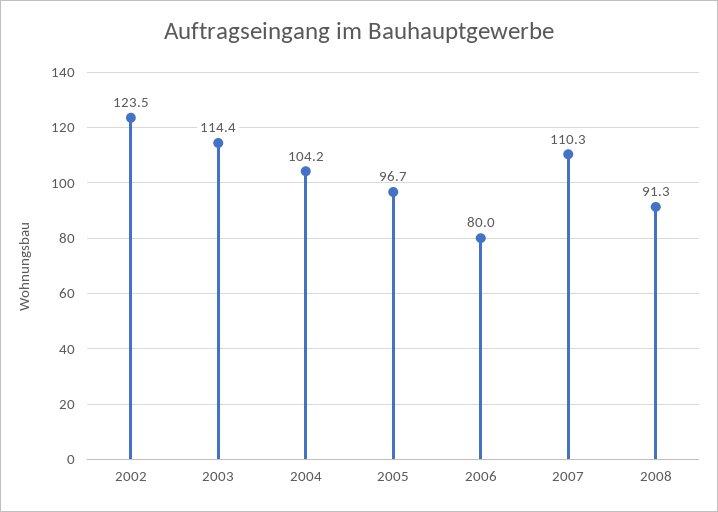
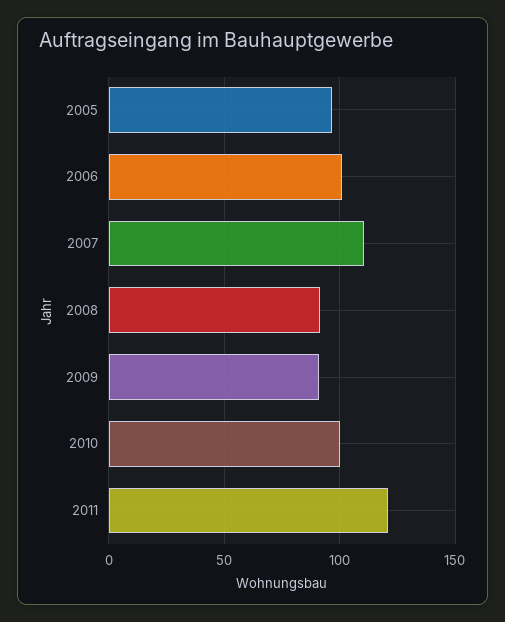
2002: 123.5 -> none
2003: 114.4 -> none
2004: 104.2 -> none
2006: 80 -> 100
2009: none -> 90
2010: none -> 100
2011: none -> 120

